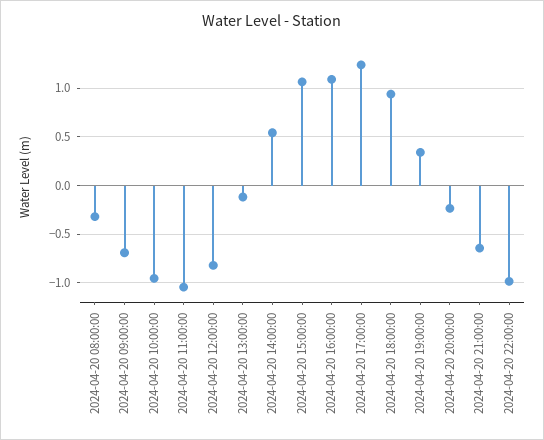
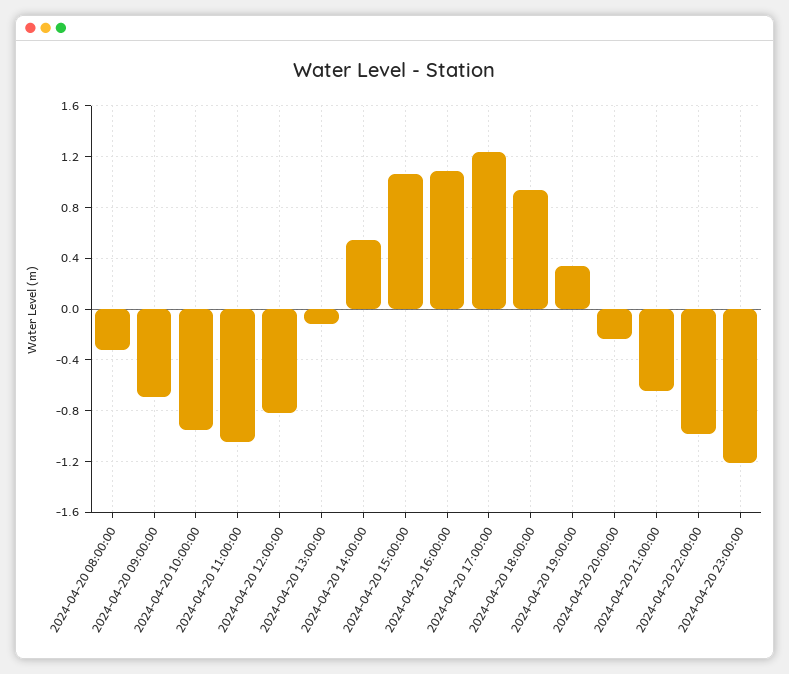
2024-04-20 23:00:00: none -> -1.2

